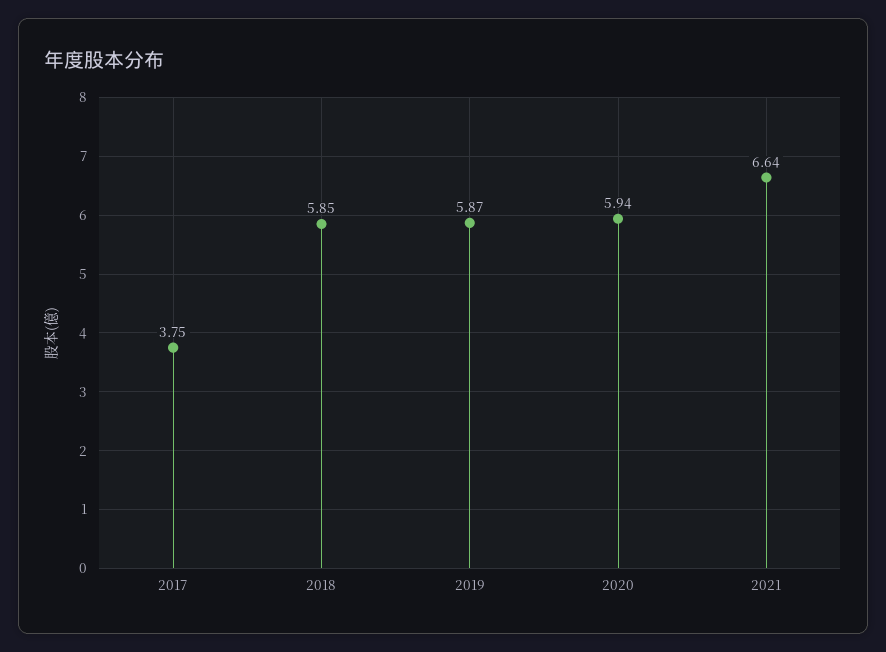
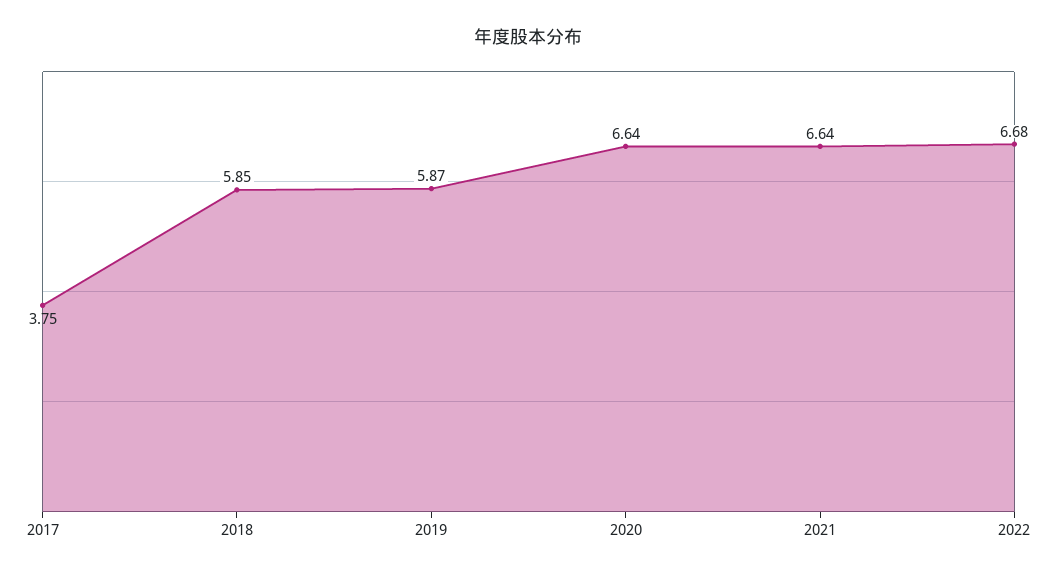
2020: 5.94 -> 6.64
2022: none -> 6.68

